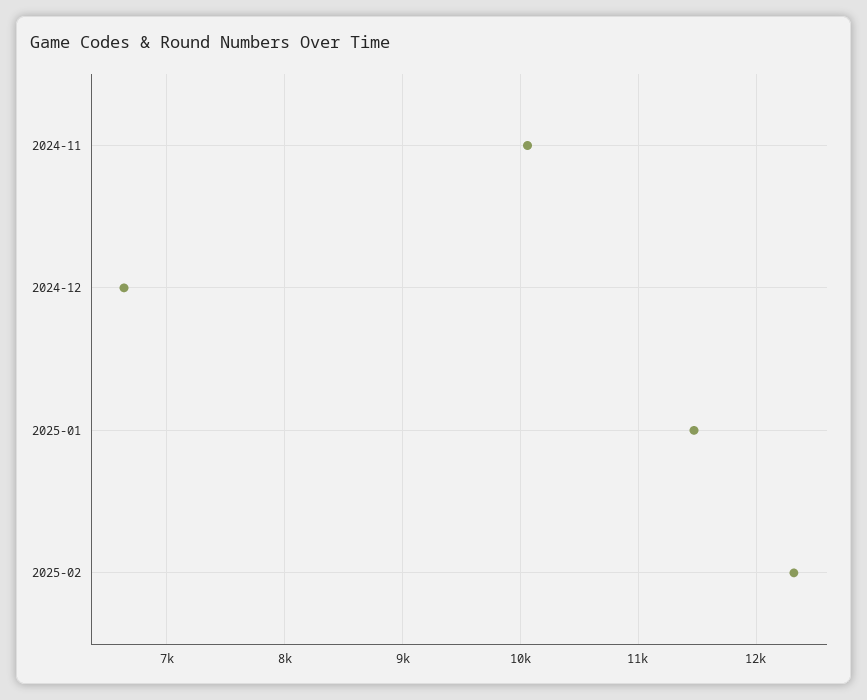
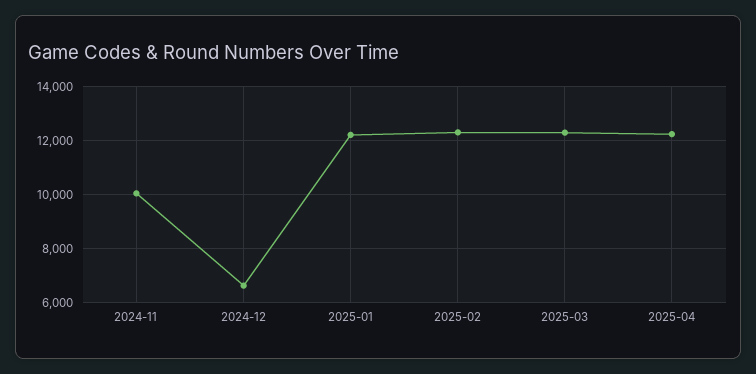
2025-01: 11500 -> 12250
2025-03: none -> 12250
2025-04: none -> 12250

